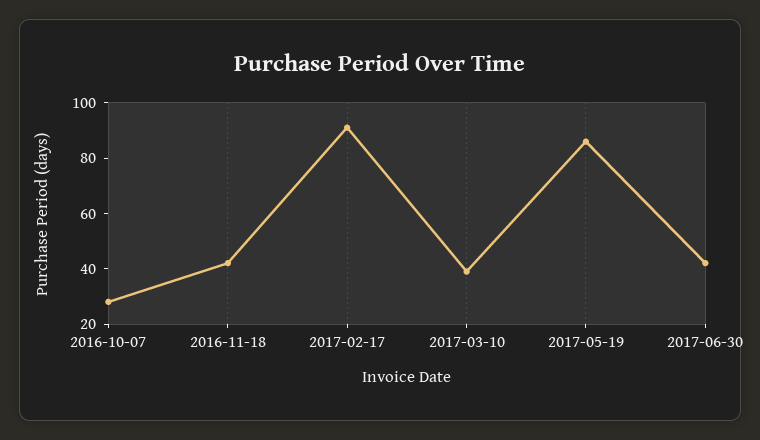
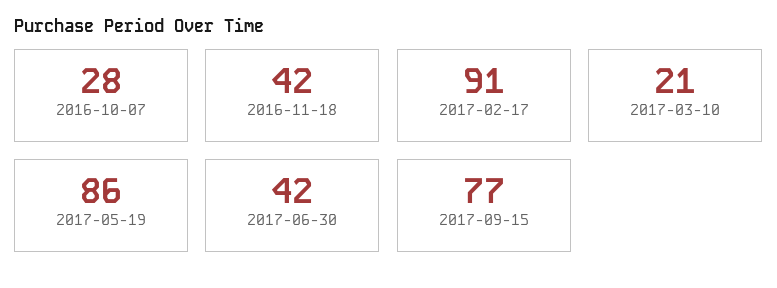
2017-03-10: 40 -> 21
2017-09-15: none -> 77

